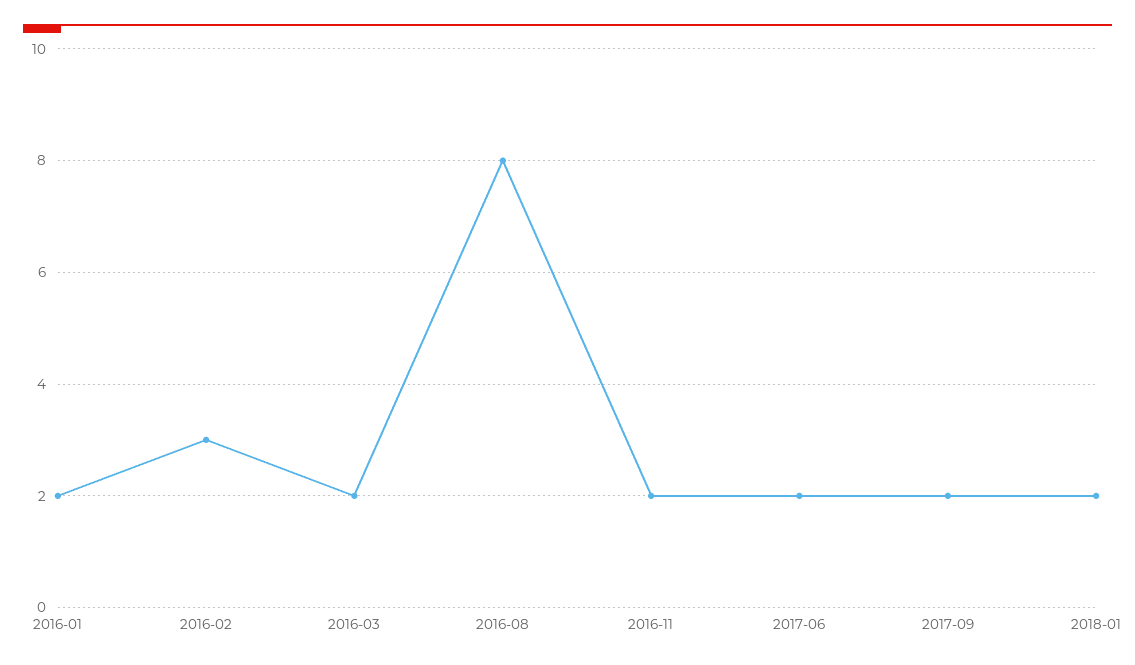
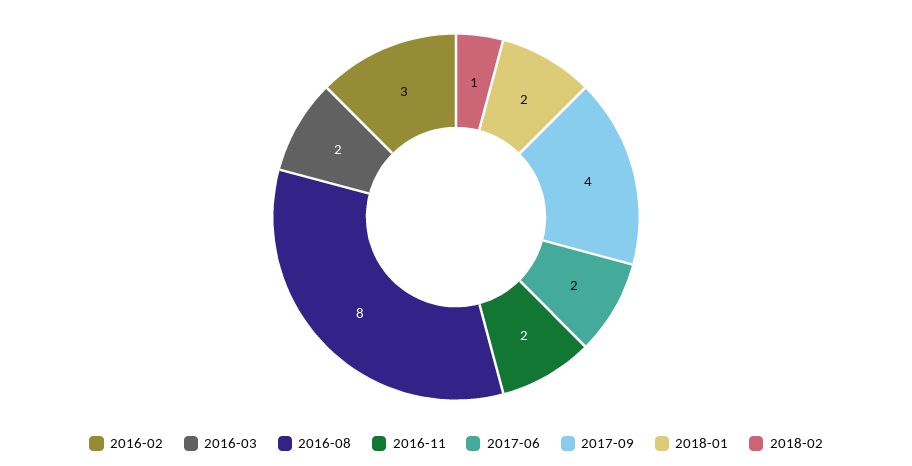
2016-01: 2 -> none
2017-09: 2 -> 4
2018-02: none -> 1

